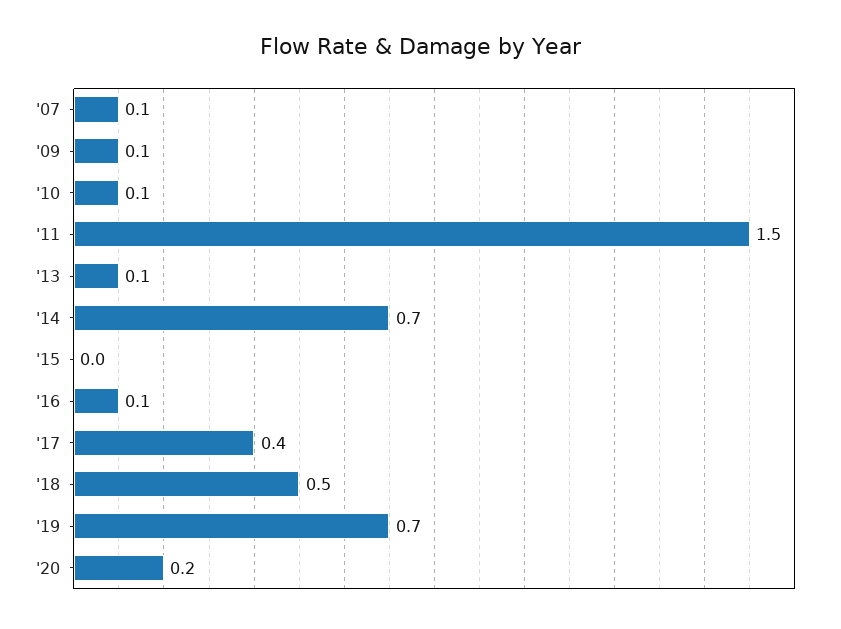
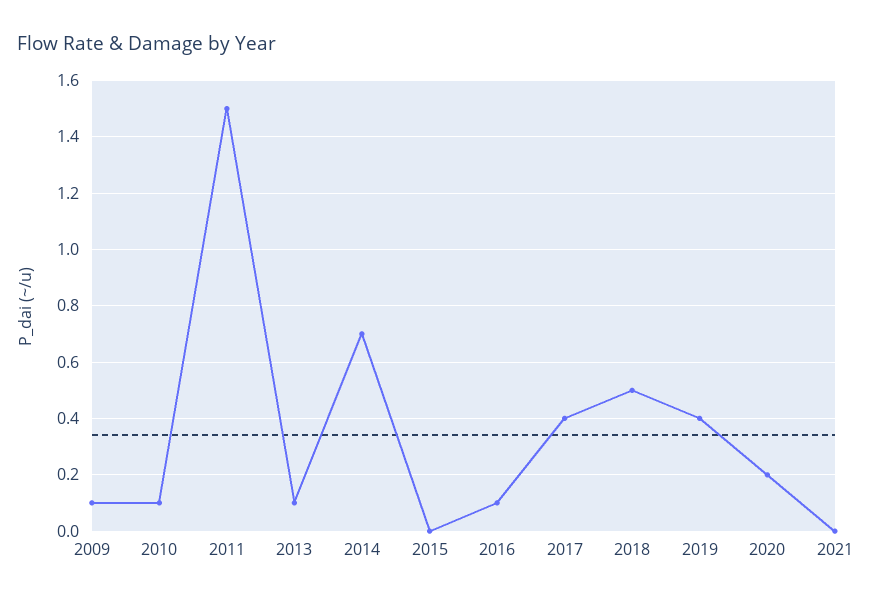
'07: 0.1 -> none
'19: 0.7 -> 0.4
2021: none -> 0

